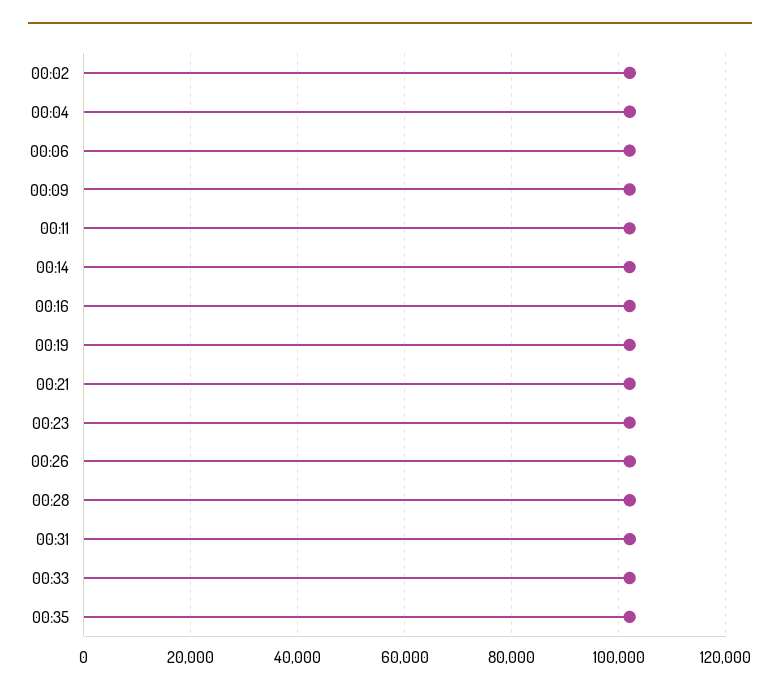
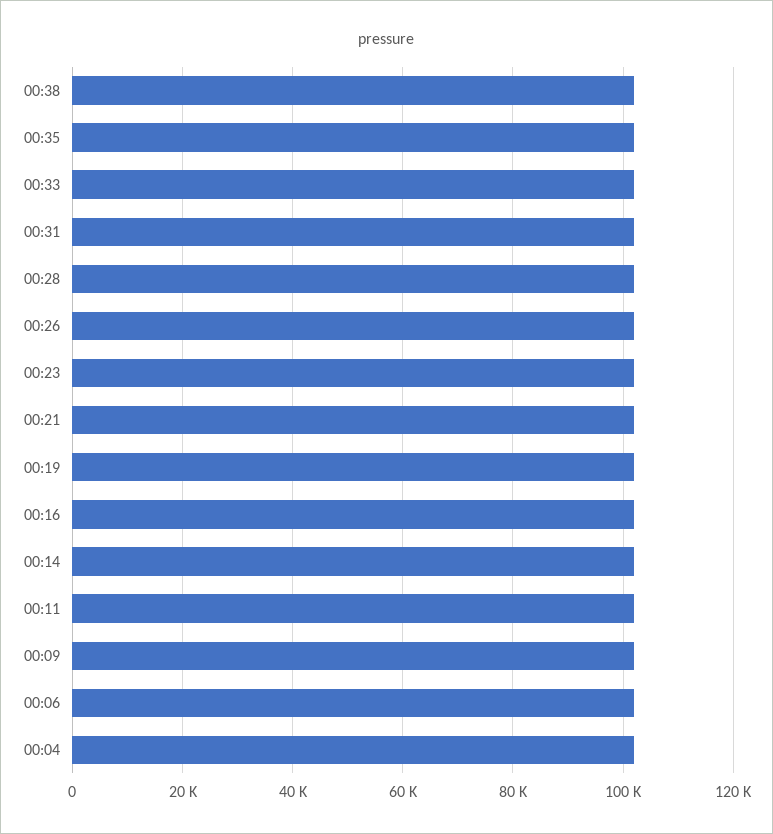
00:02: 102000 -> none
00:38: none -> 102000

